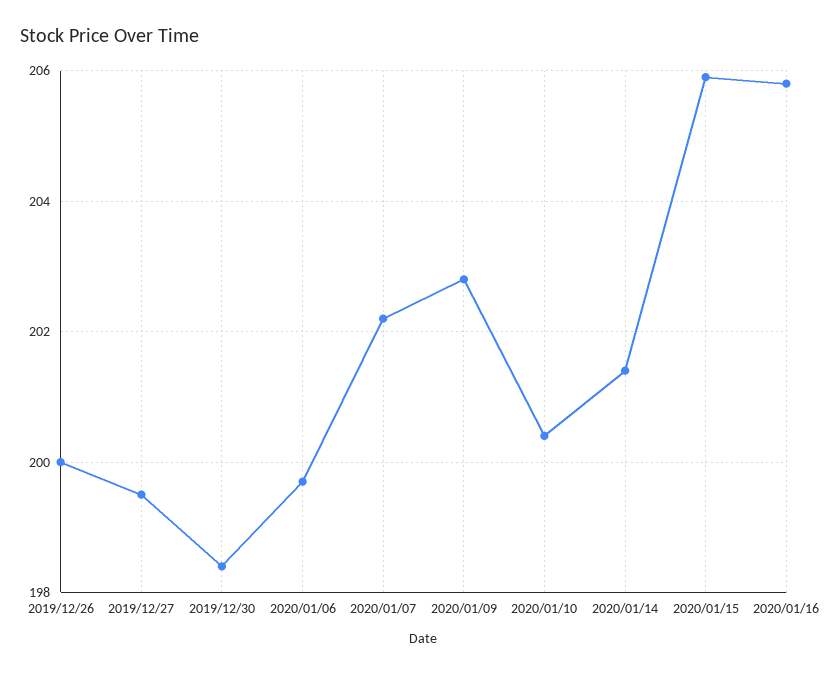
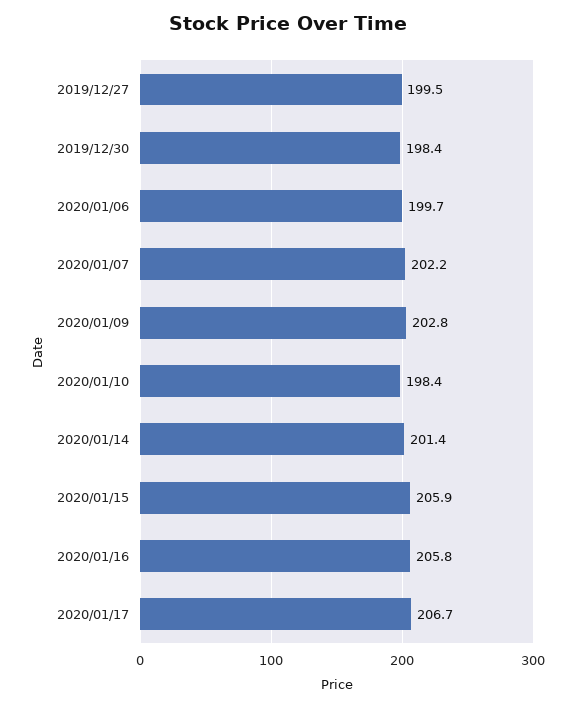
2019/12/26: 200 -> none
2020/01/10: 200.5 -> 198.4
2020/01/17: none -> 206.7

